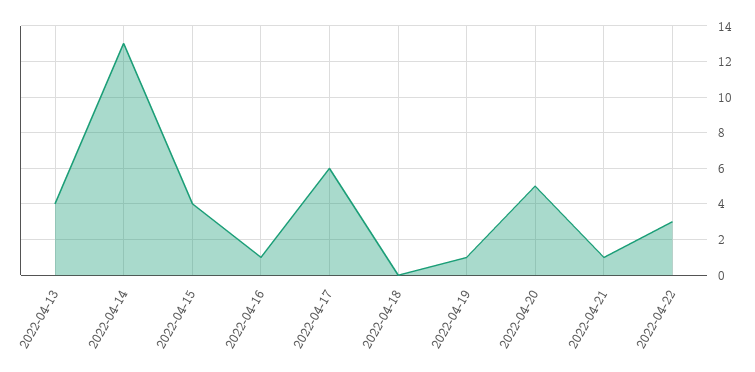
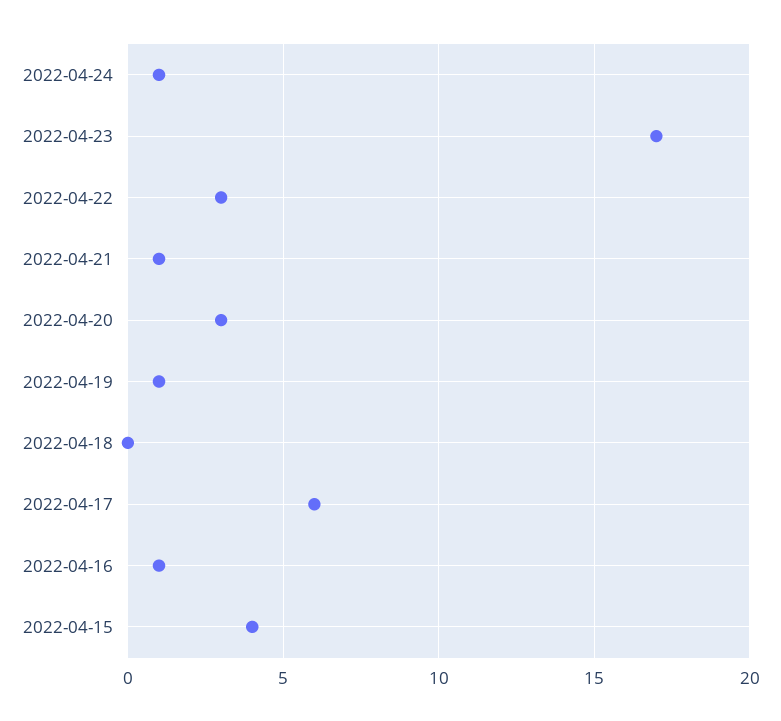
2022-04-13: 4 -> none
2022-04-14: 13 -> none
2022-04-20: 5 -> 3
2022-04-24: none -> 1
2022-04-23: none -> 17

